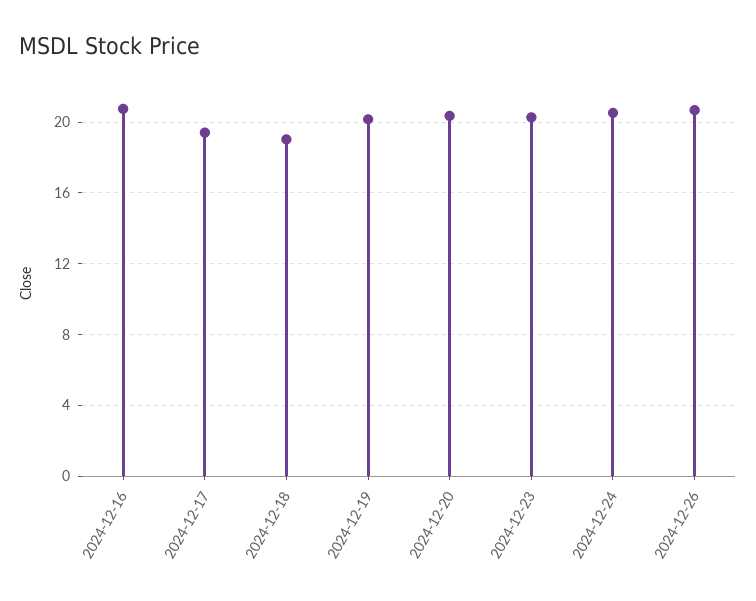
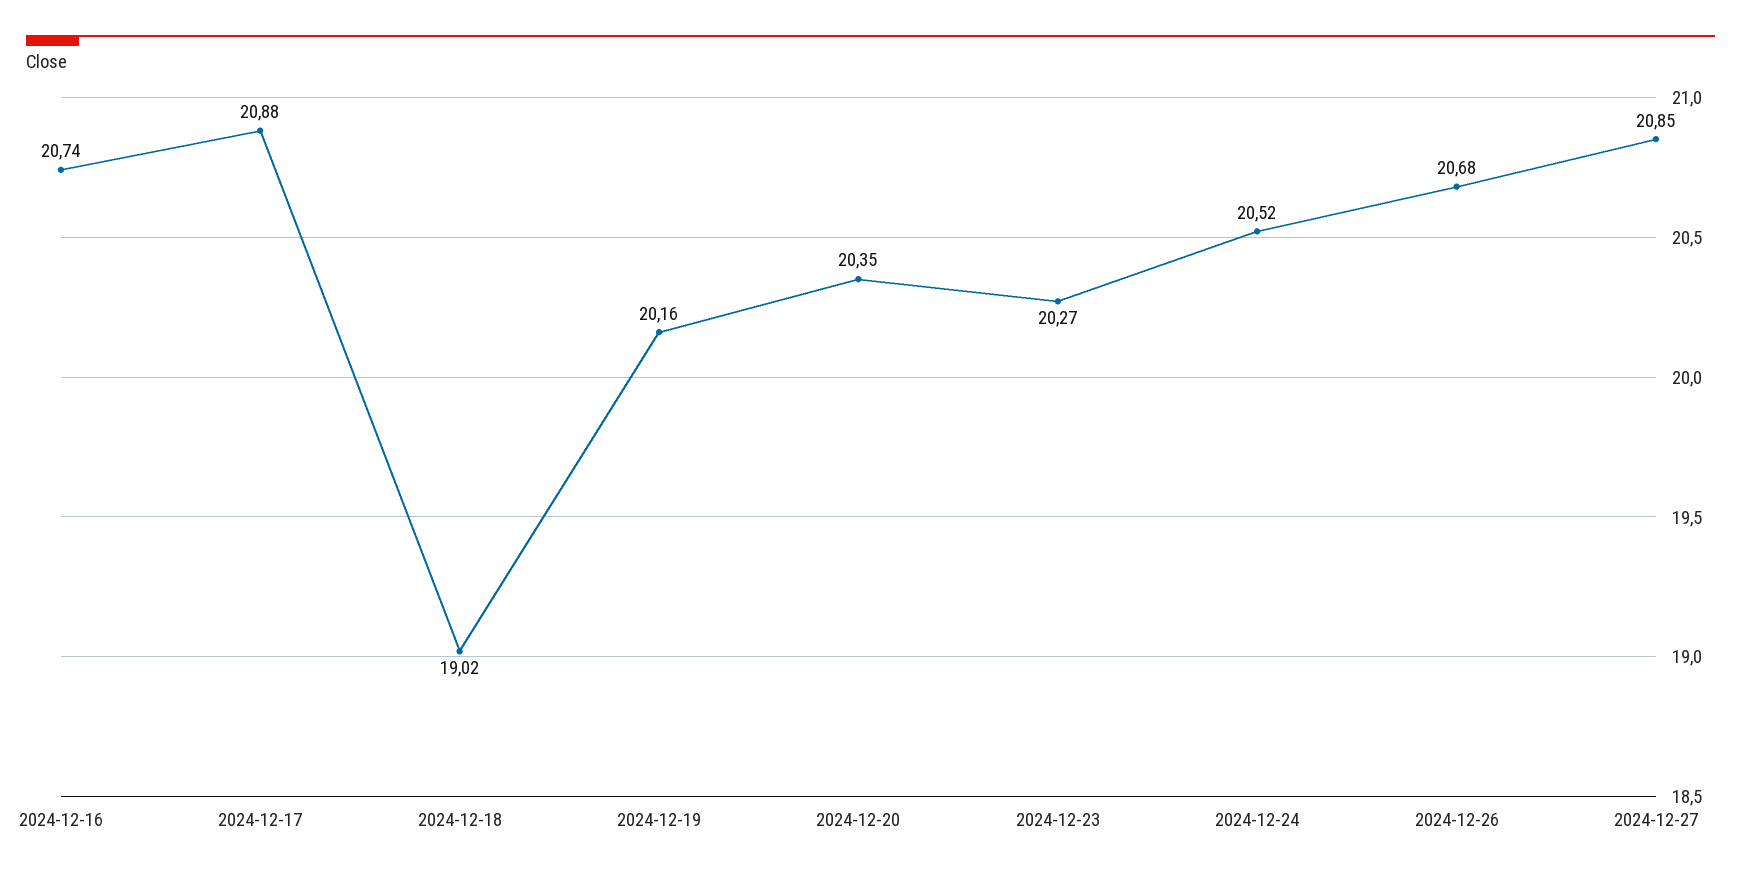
2024-12-17: 19.5 -> 20.88
2024-12-27: none -> 20.85

